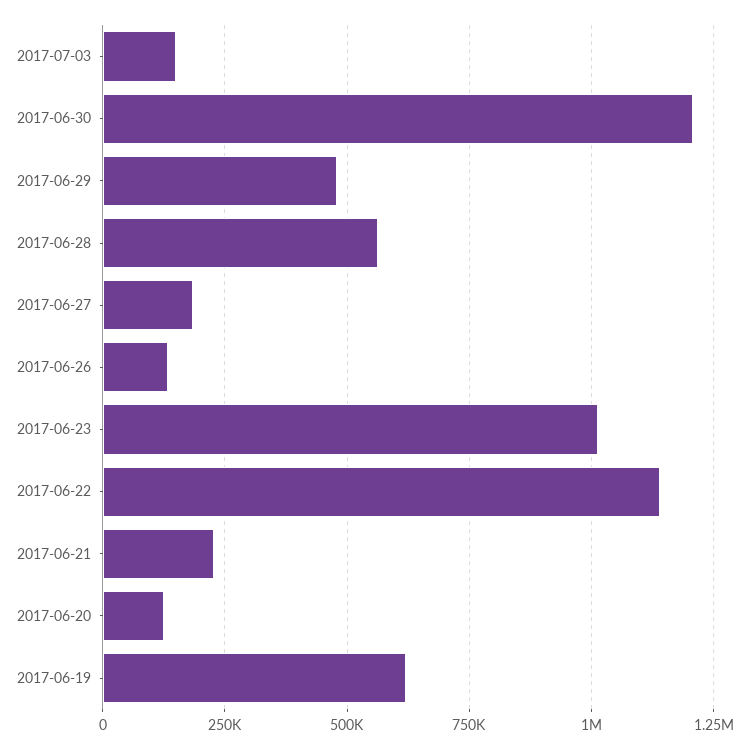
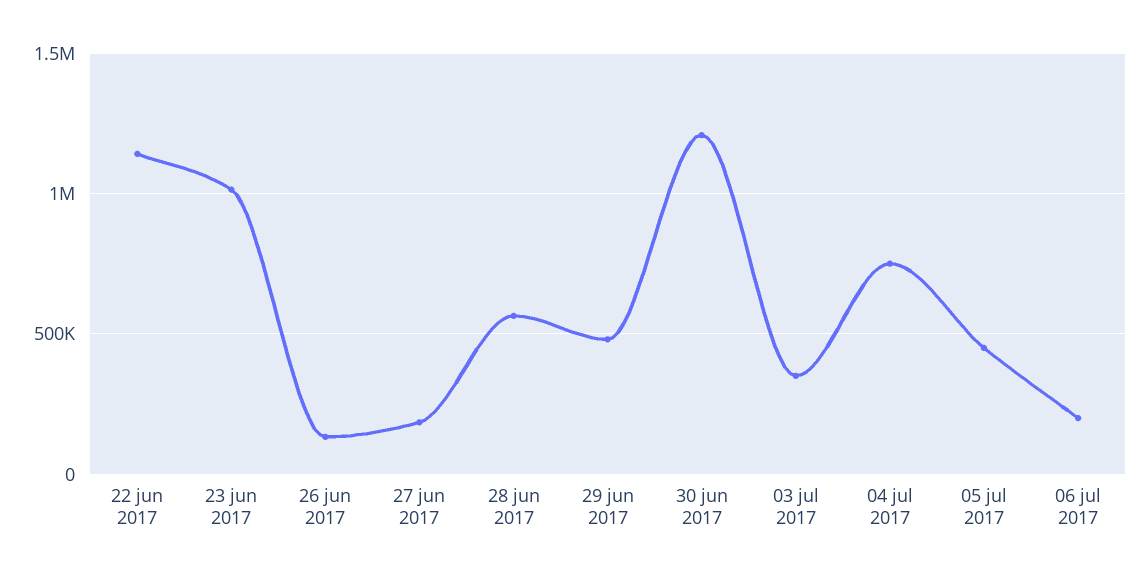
2017-07-03: 150000 -> 350000
2017-06-21: 225000 -> none
2017-06-20: 125000 -> none
2017-06-19: 625000 -> none
04 jul 2017: none -> 750000
05 jul 2017: none -> 450000
06 jul 2017: none -> 200000

